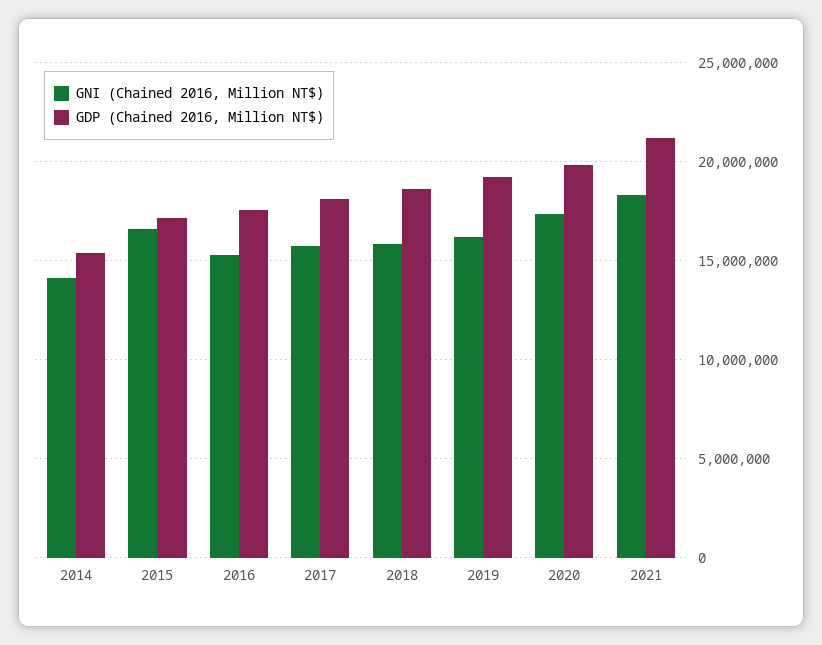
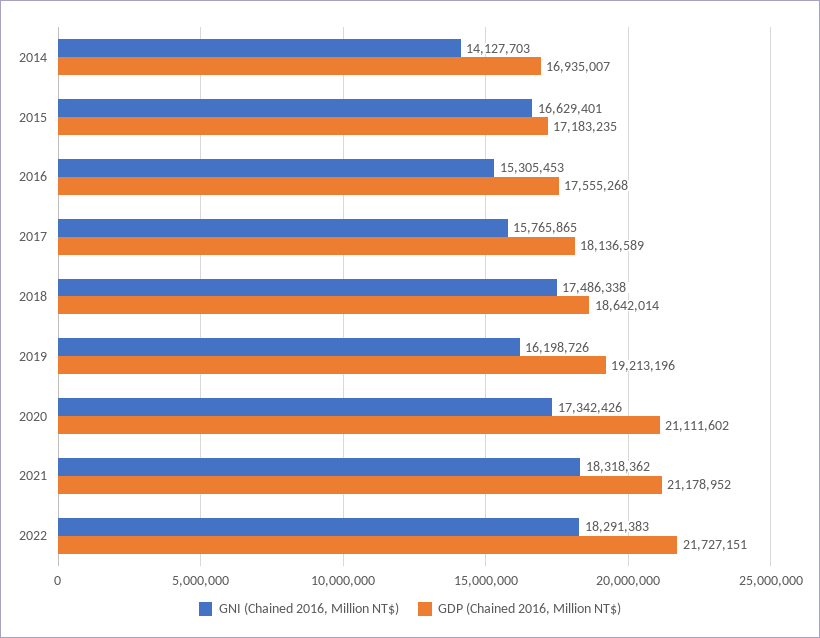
GDP (Chained 2016, Million NT$), 2014: 15500000 -> 16935007
GNI (Chained 2016, Million NT$), 2018: 16000000 -> 17486338
GDP (Chained 2016, Million NT$), 2020: 20000000 -> 21111602
GNI (Chained 2016, Million NT$), 2022: none -> 18291383
GDP (Chained 2016, Million NT$), 2022: none -> 21727151

